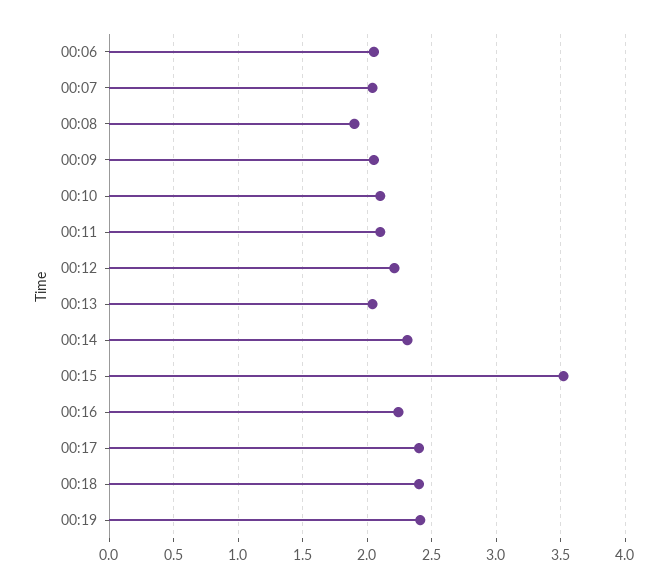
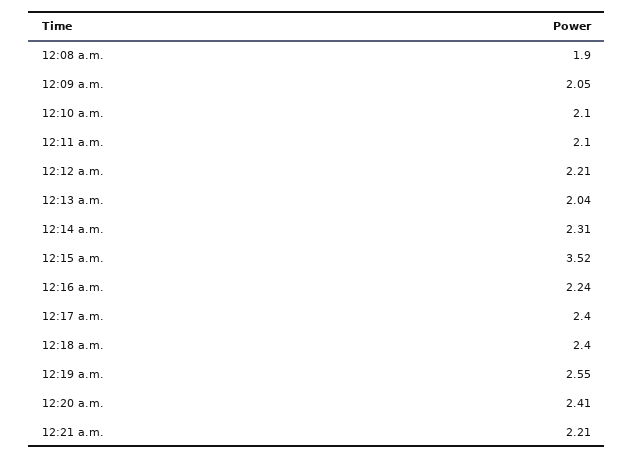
00:06: 2.05 -> none
00:07: 2.05 -> none
00:19: 2.4 -> 2.55
12:20 a.m.: none -> 2.41
12:21 a.m.: none -> 2.21

